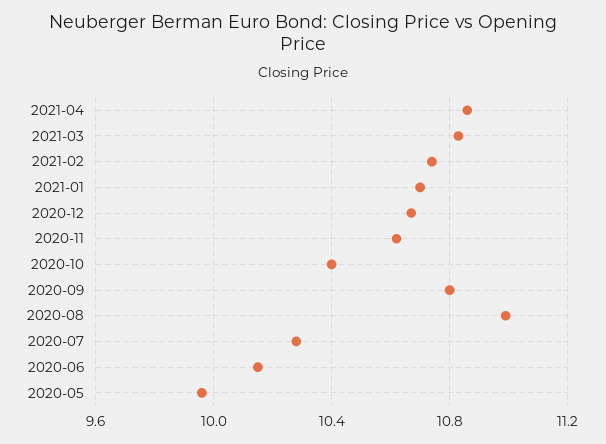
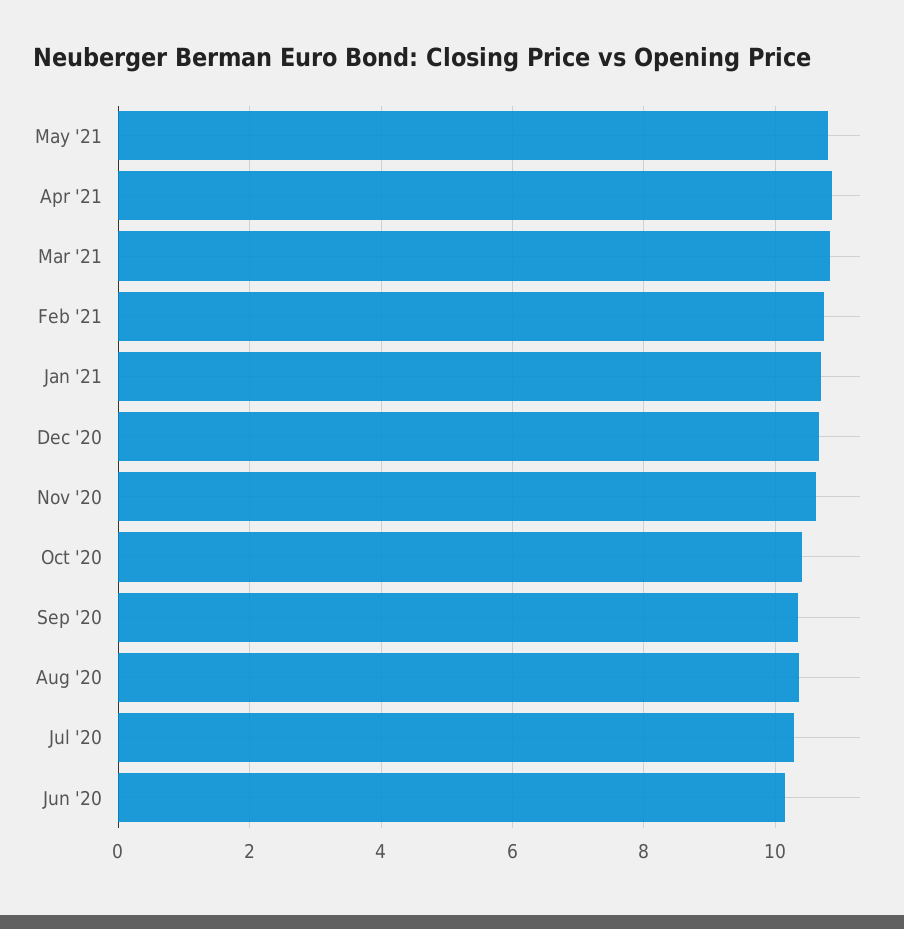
2020-09: 10.8 -> 10.4
2020-08: 11 -> 10.4
2020-05: 9.95 -> none
May '21: none -> 10.8

